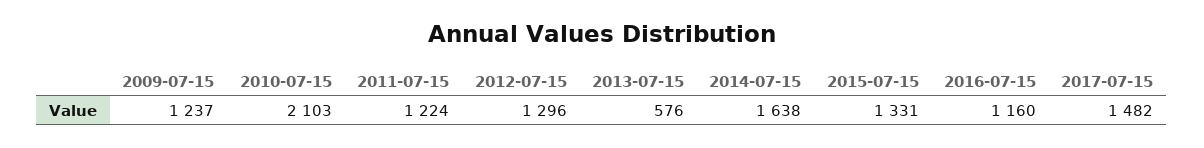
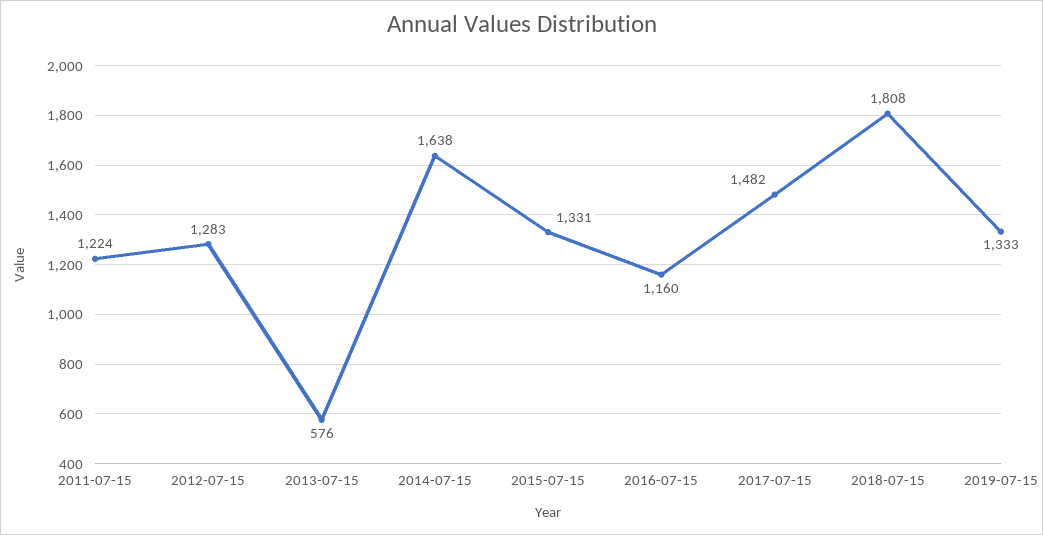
2009-07-15: 1237 -> none
2010-07-15: 2103 -> none
2012-07-15: 1296 -> 1283
2018-07-15: none -> 1808
2019-07-15: none -> 1333

